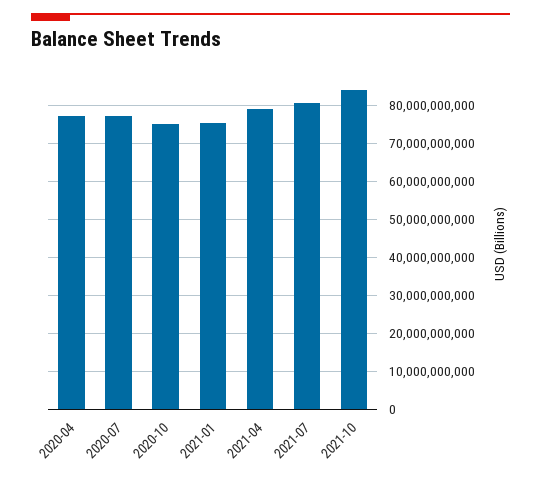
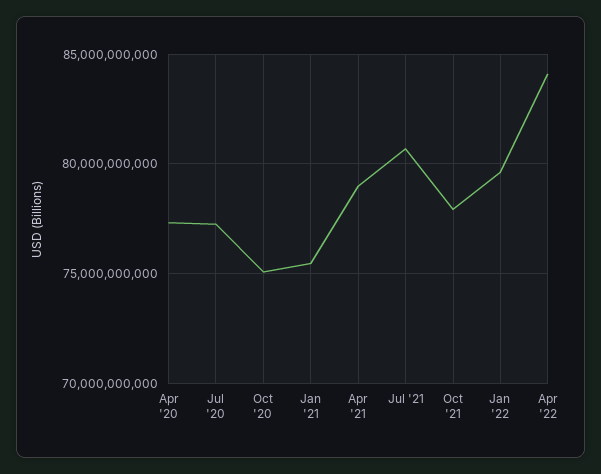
2021-10: 84000000000 -> 78000000000
Jan '22: none -> 79500000000
Apr '22: none -> 84000000000

